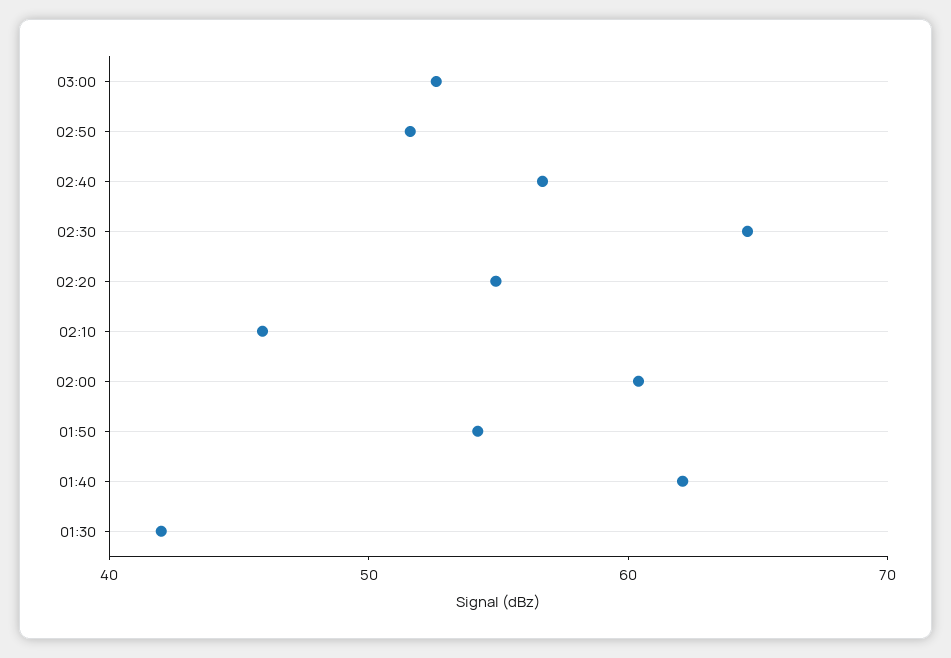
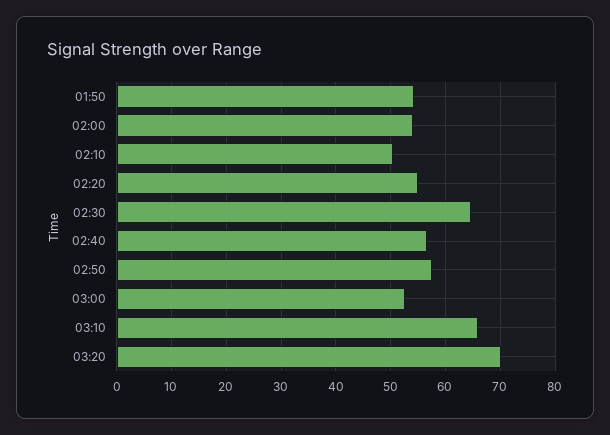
02:50: 52 -> 58
02:10: 46 -> 50
02:00: 60 -> 54
01:40: 62 -> none
01:30: 42 -> none
03:10: none -> 66
03:20: none -> 70

